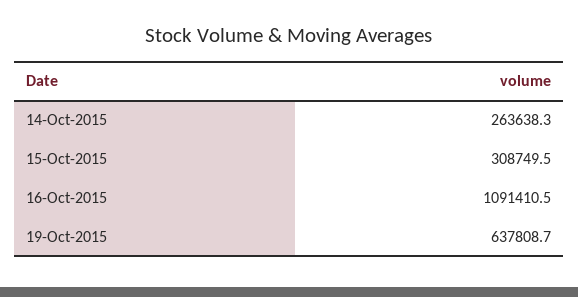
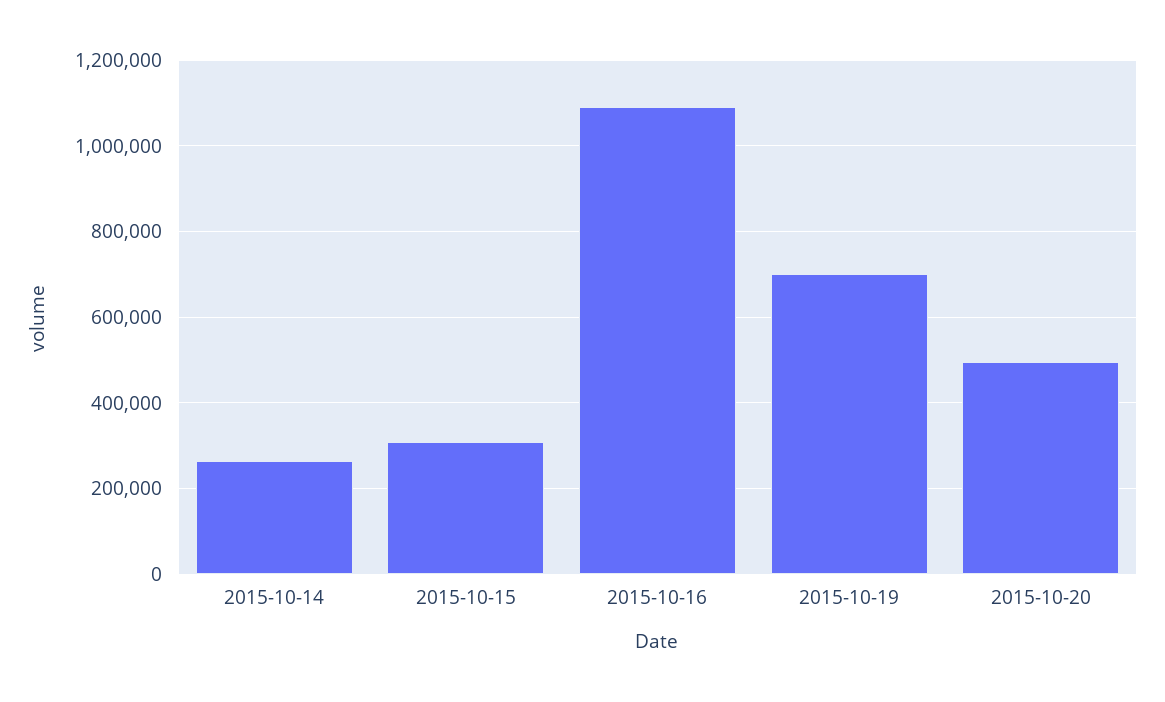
19-Oct-2015: 637808.7 -> 700000
2015-10-20: none -> 500000

